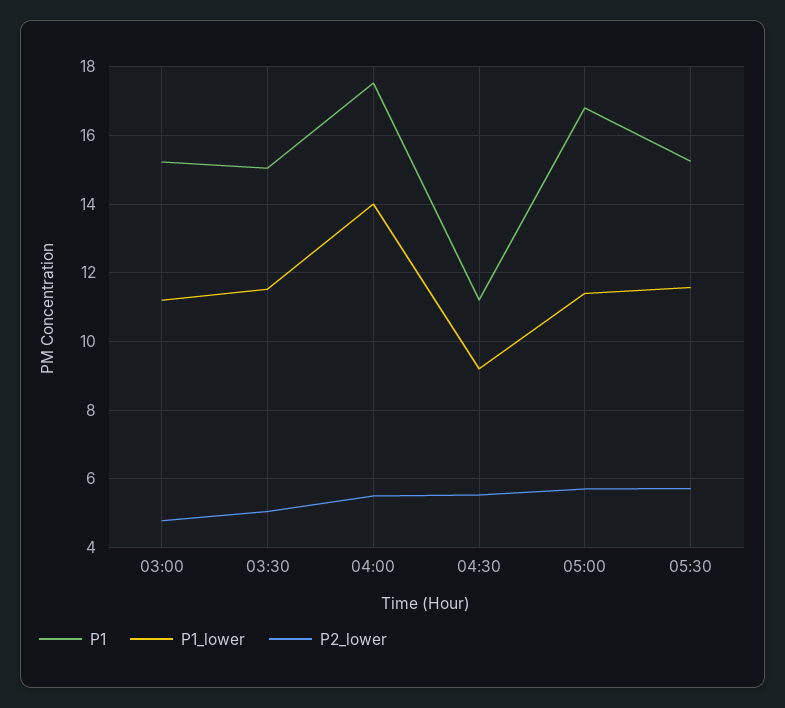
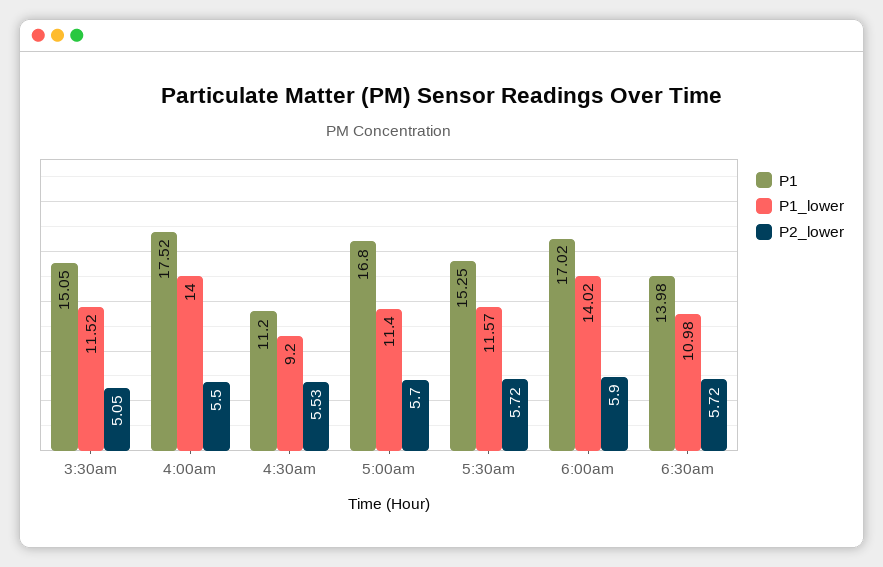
P1, 03:00: 15.2 -> none
P1_lower, 03:00: 11.2 -> none
P2_lower, 03:00: 4.8 -> none
P1, 6:00am: none -> 17.02
P1_lower, 6:00am: none -> 14.02
P2_lower, 6:00am: none -> 5.9
P1, 6:30am: none -> 13.98
P1_lower, 6:30am: none -> 10.98
P2_lower, 6:30am: none -> 5.72

